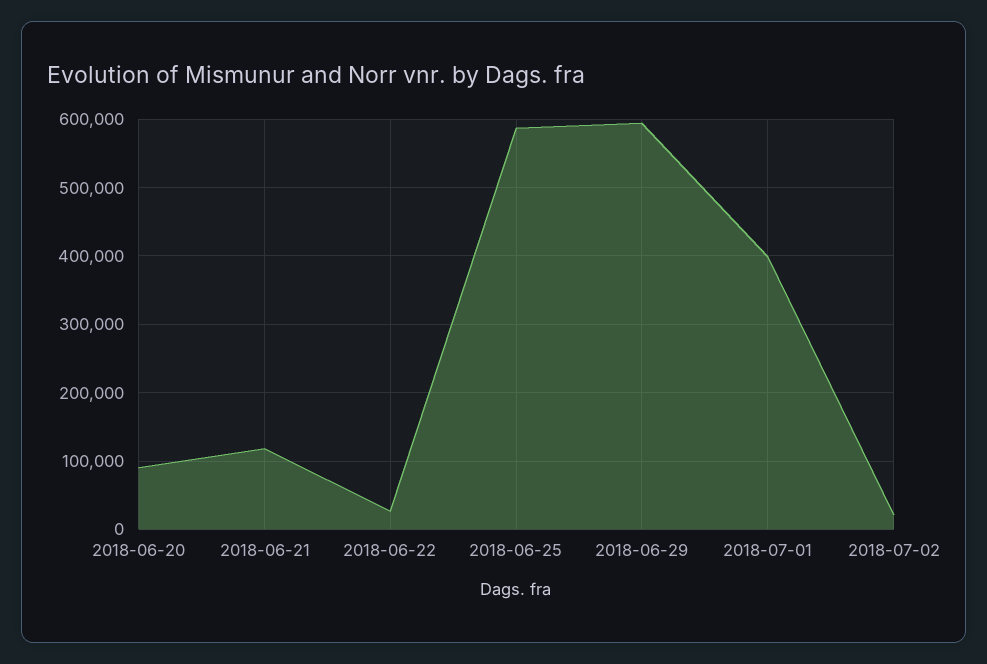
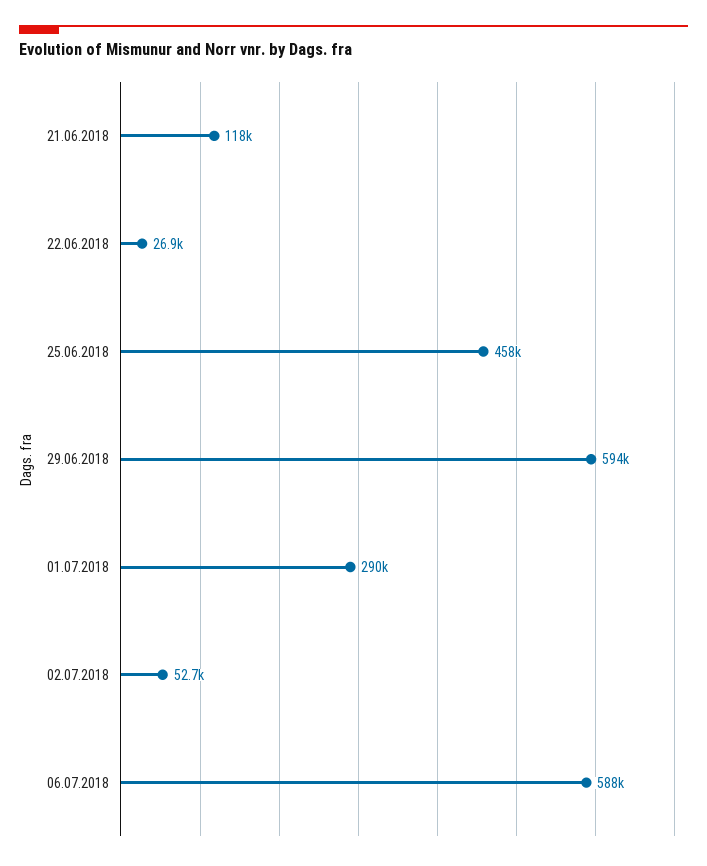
2018-06-20: 90000 -> none
2018-06-25: 590000 -> 458000
2018-07-01: 400000 -> 290000
2018-07-02: 20000 -> 52700
06.07.2018: none -> 588000

